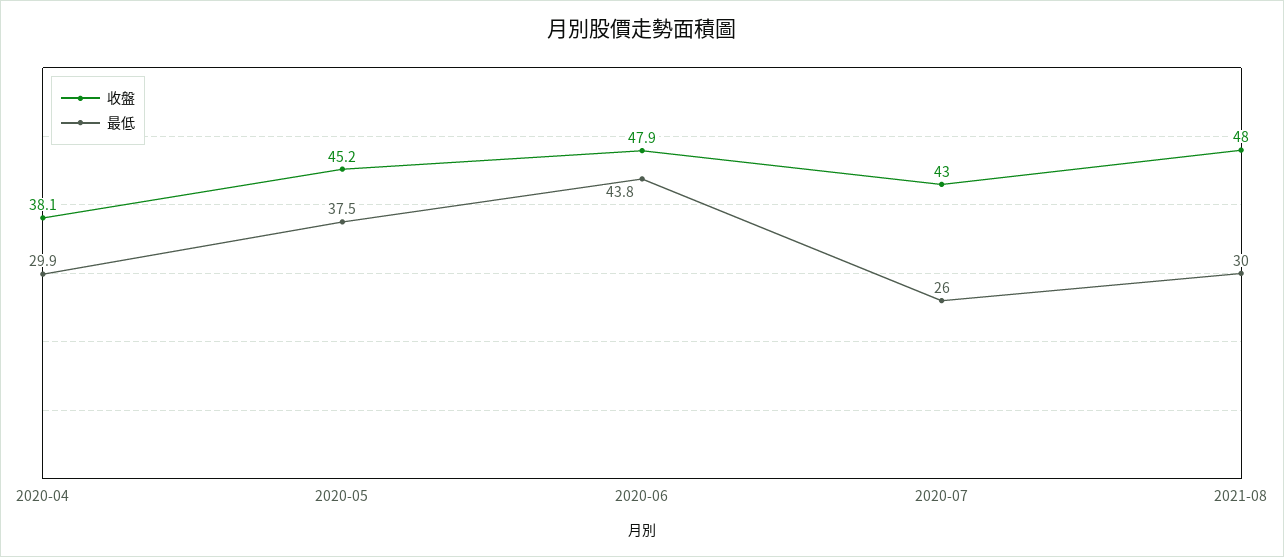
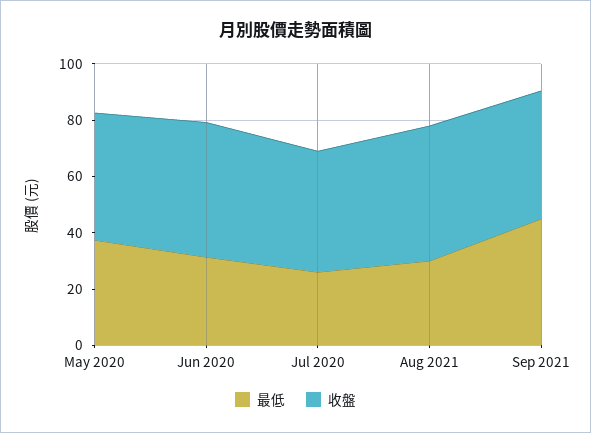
收盤, 2020-04: 38.1 -> none
最低, 2020-04: 29.9 -> none
最低, 2020-06: 43.8 -> 30
最低, Sep 2021: none -> 45
收盤, Sep 2021: none -> 45

